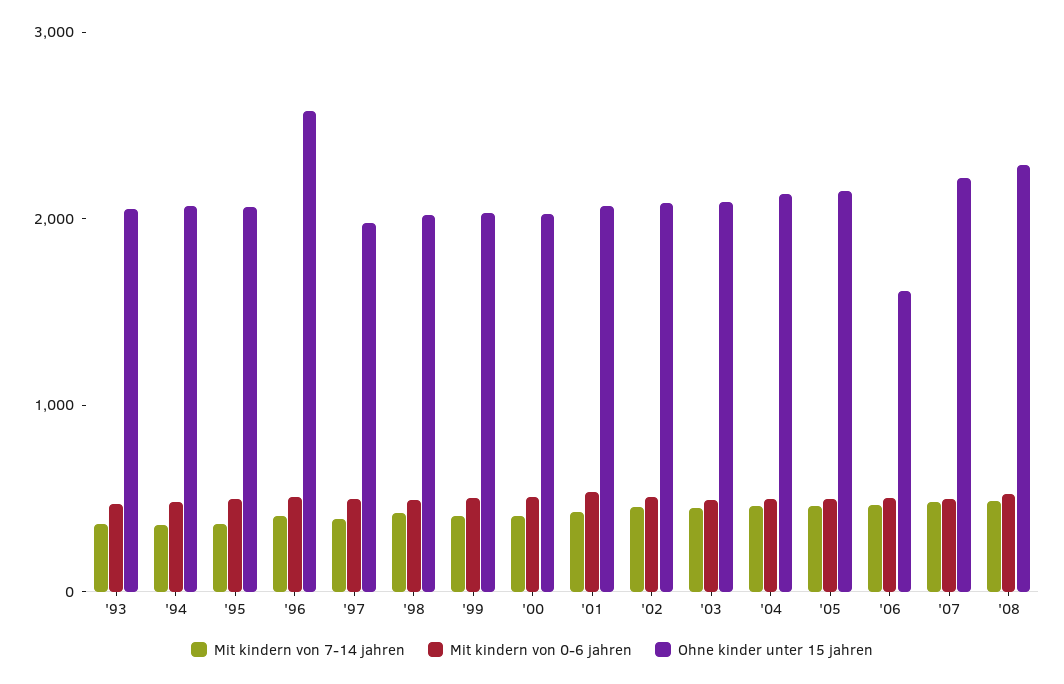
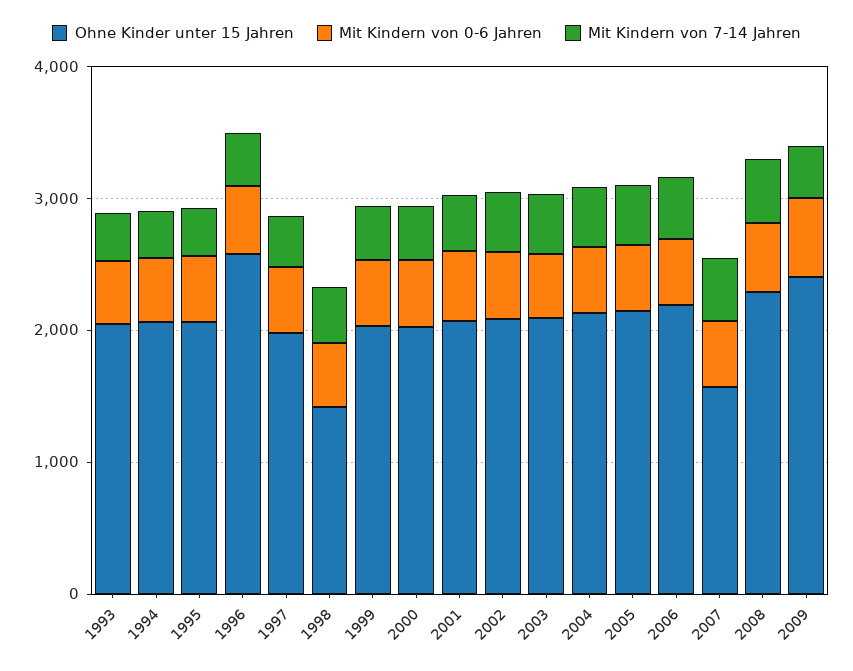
Ohne kinder unter 15 jahren, '98: 2000 -> 1400
Ohne kinder unter 15 jahren, '06: 1600 -> 2200
Ohne kinder unter 15 jahren, '07: 2200 -> 1600
Ohne kinder unter 15 jahren, 2009: none -> 2400
Mit kindern von 0-6 jahren, 2009: none -> 600
Mit kindern von 7-14 jahren, 2009: none -> 400

